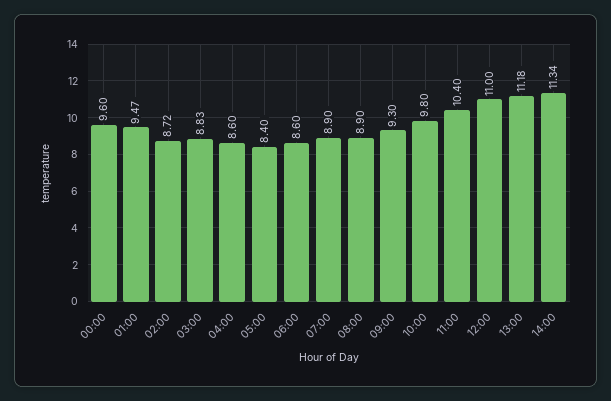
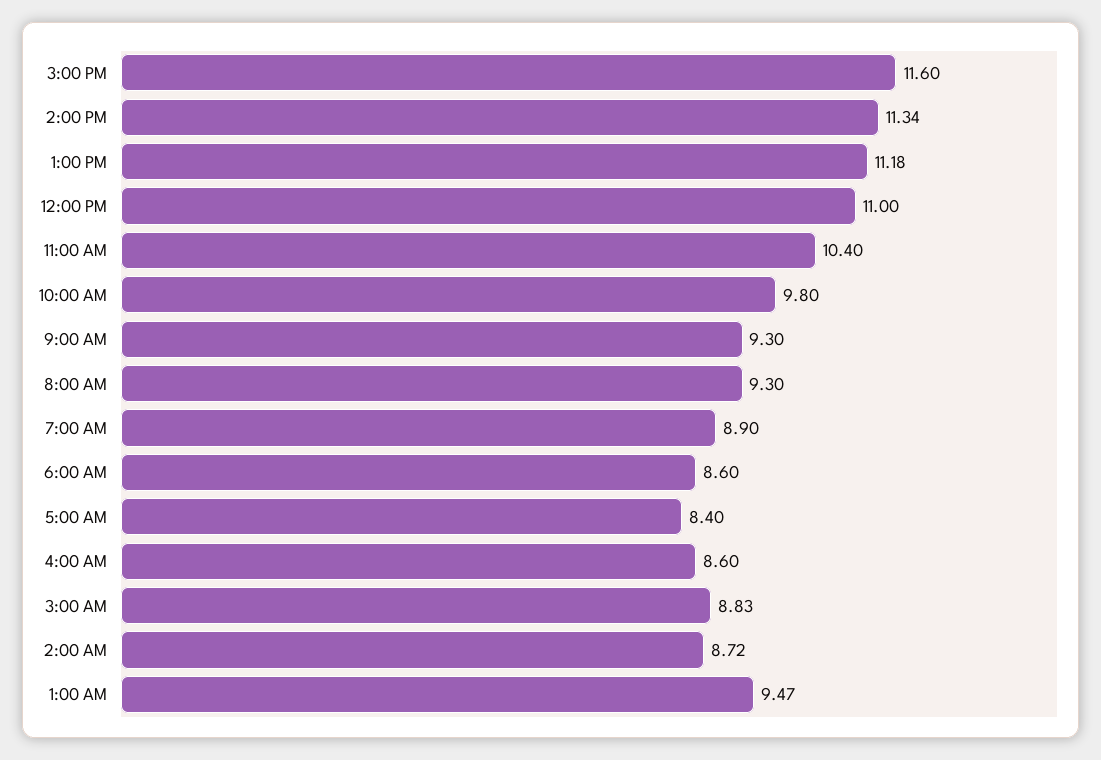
00:00: 9.6 -> none
08:00: 8.9 -> 9.3
3:00 PM: none -> 11.6

